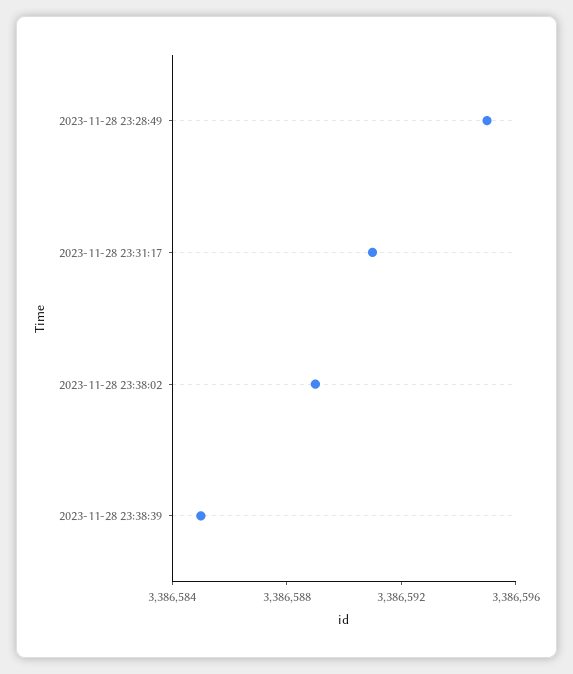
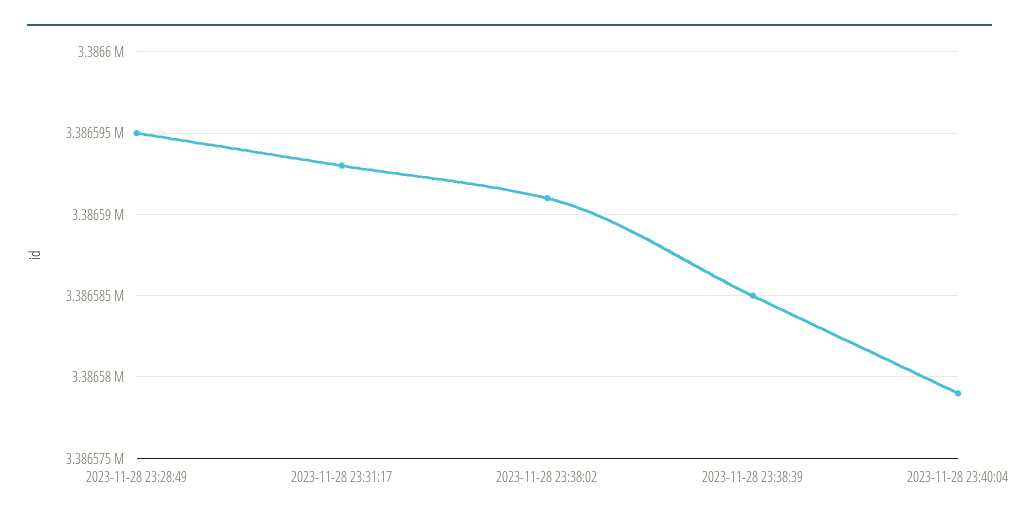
2023-11-28 23:31:17: 3386591 -> 3386593
2023-11-28 23:38:02: 3386589 -> 3386591
2023-11-28 23:40:04: none -> 3386579

